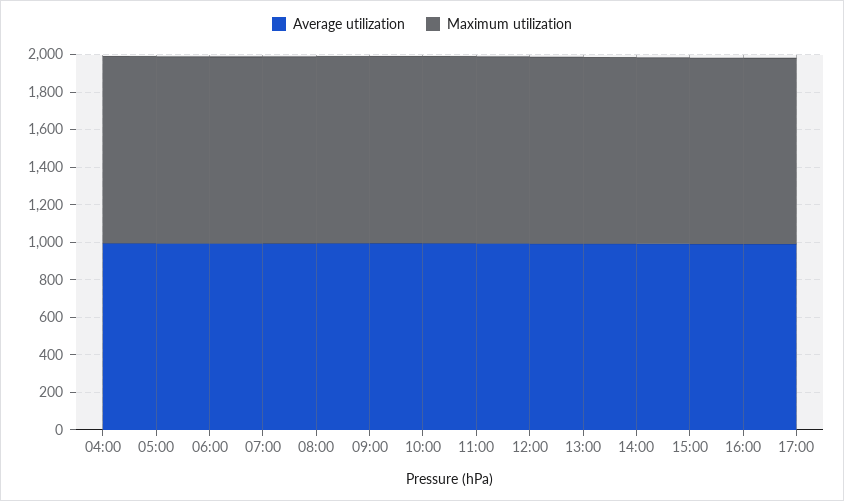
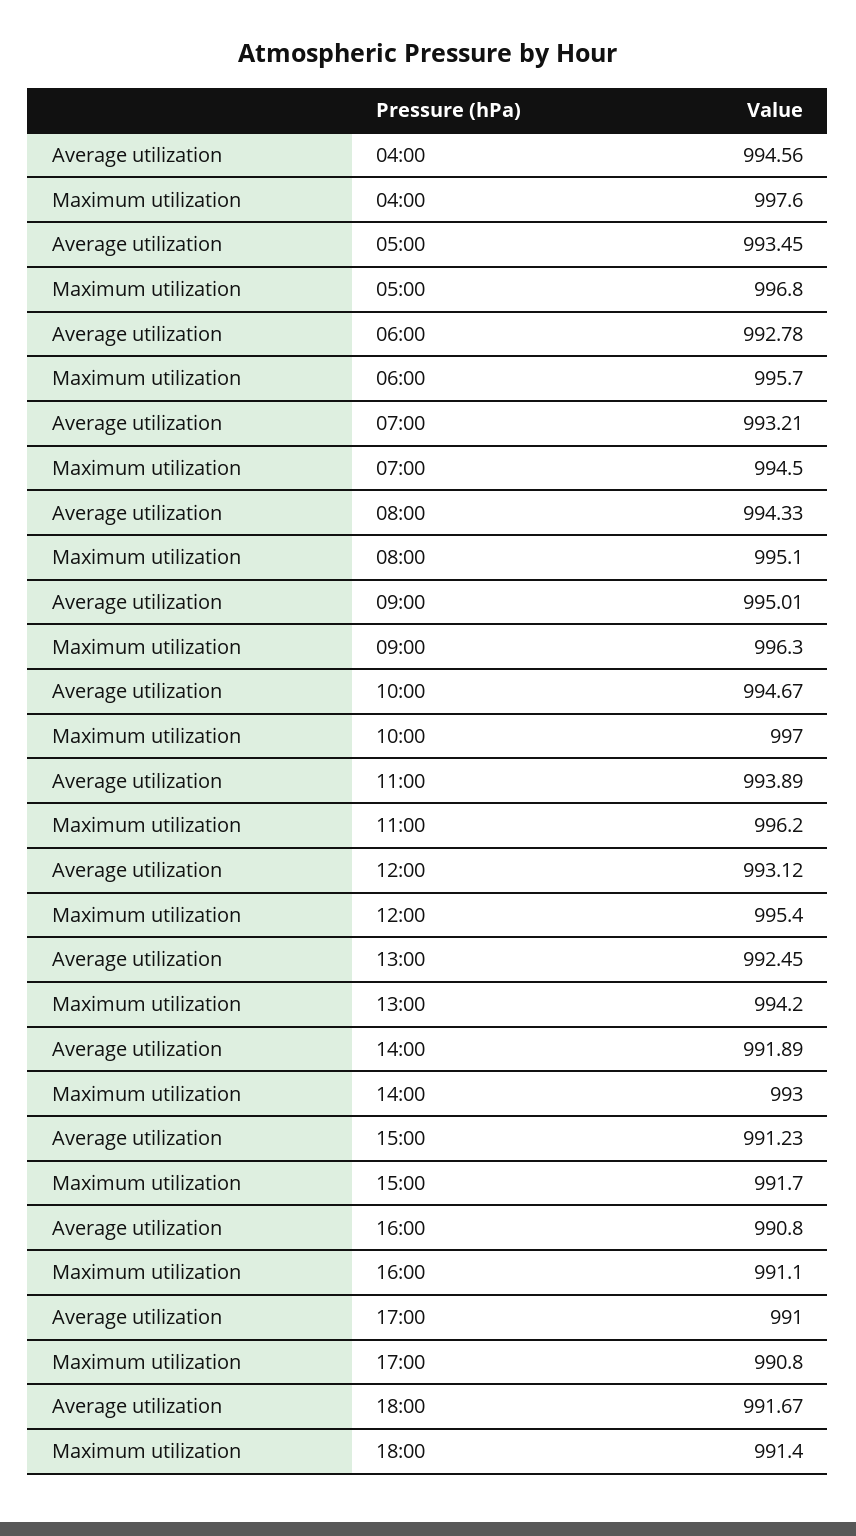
Average utilization, 18:00: none -> 991.67
Maximum utilization, 18:00: none -> 991.4

